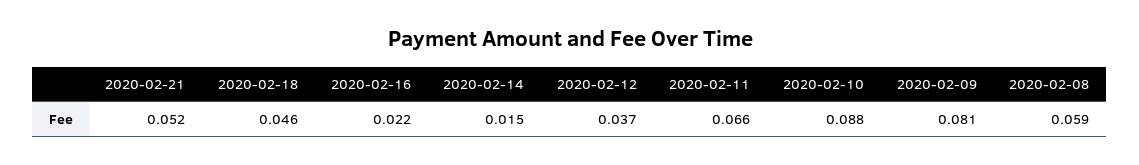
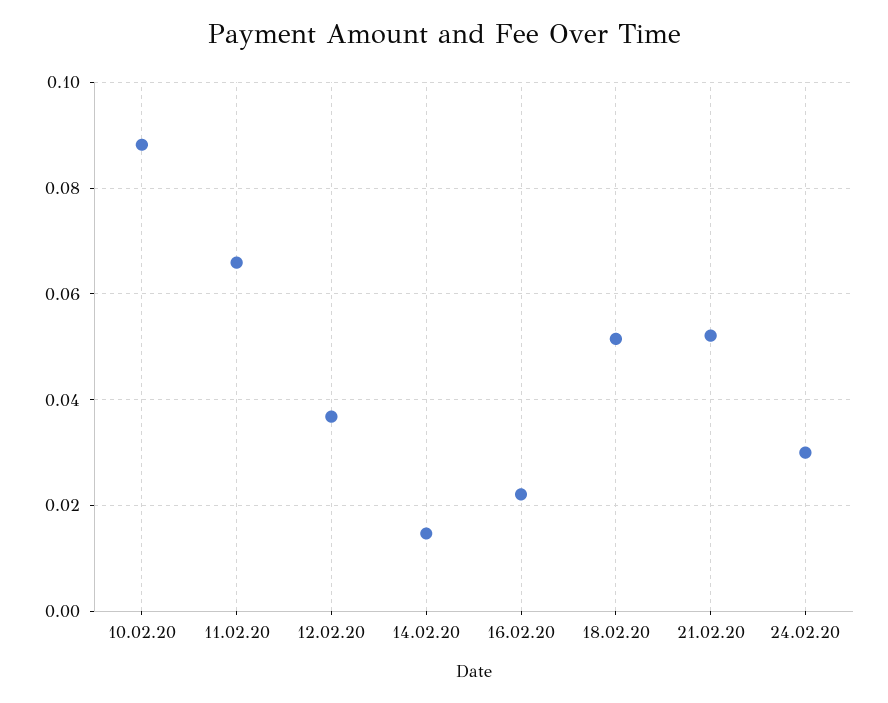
2020-02-18: 0.046 -> 0.052
2020-02-09: 0.081 -> none
2020-02-08: 0.059 -> none
24.02.20: none -> 0.03

